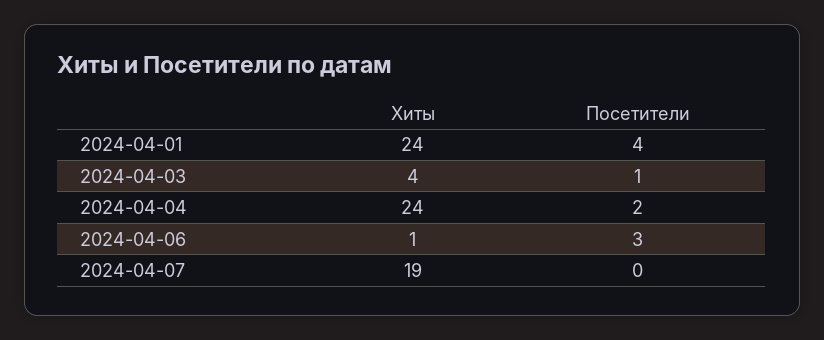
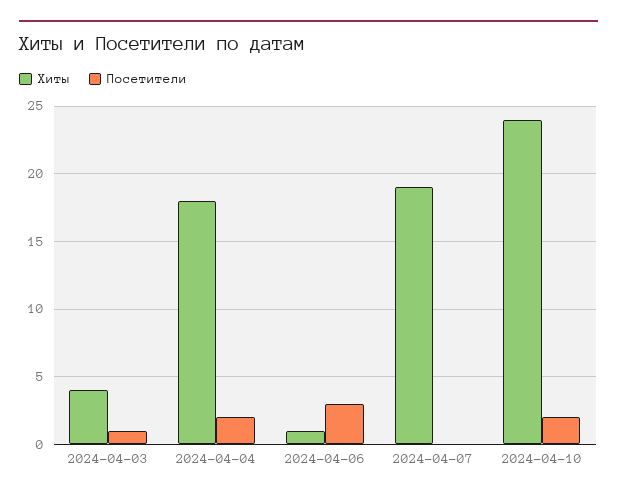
Хиты, 2024-04-01: 24 -> none
Посетители, 2024-04-01: 4 -> none
Хиты, 2024-04-04: 24 -> 18
Хиты, 2024-04-10: none -> 24
Посетители, 2024-04-10: none -> 2

